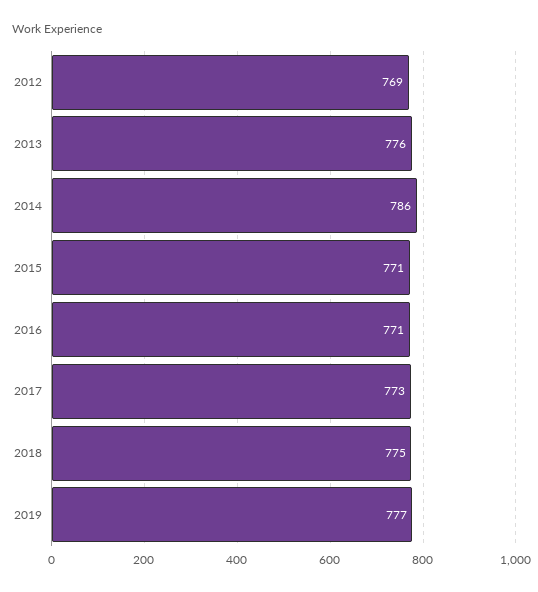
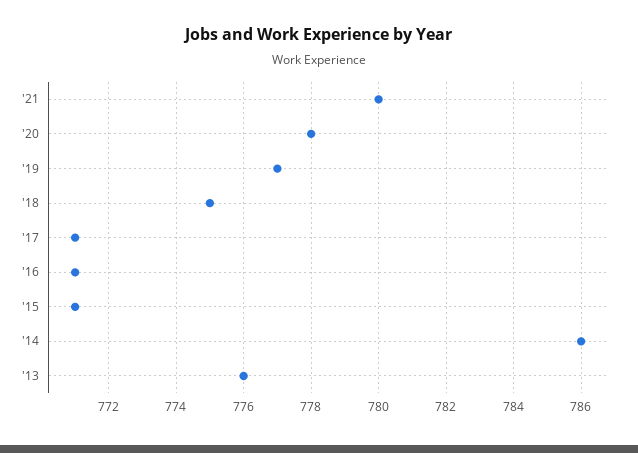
2012: 769 -> none
2017: 773 -> 771
'21: none -> 780
'20: none -> 778

